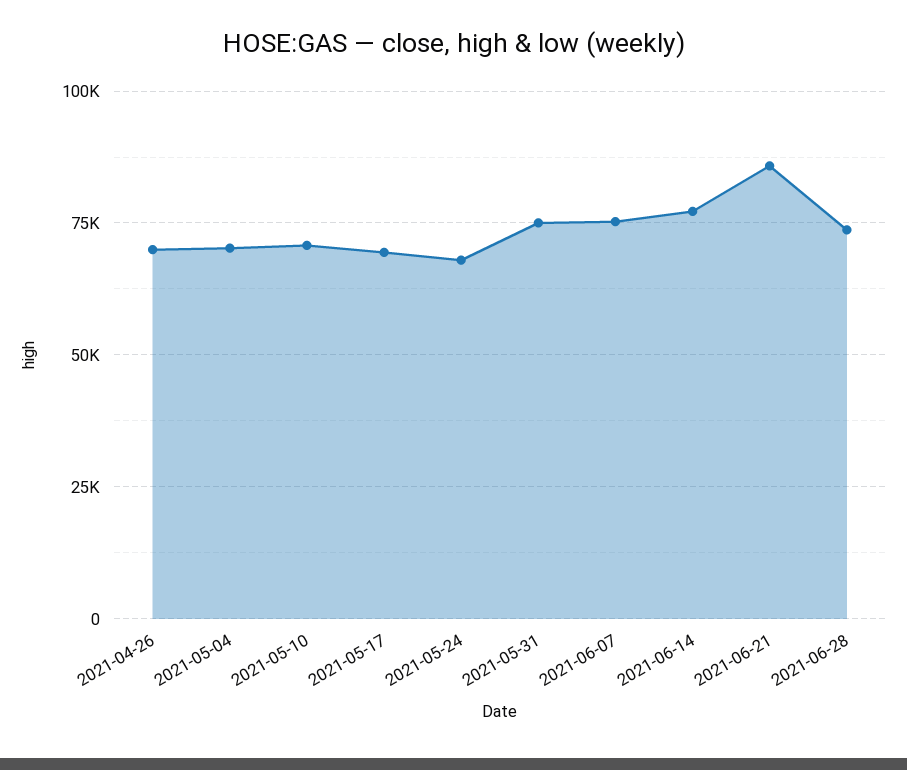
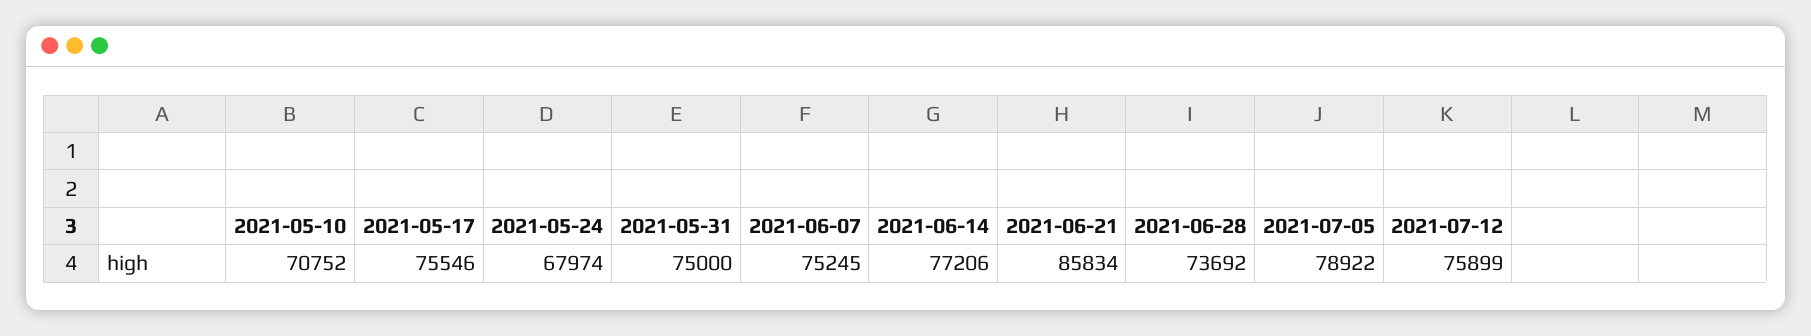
2021-04-26: 70000 -> none
2021-05-04: 70000 -> none
2021-05-17: 70000 -> 75546
2021-07-05: none -> 78922
2021-07-12: none -> 75899

